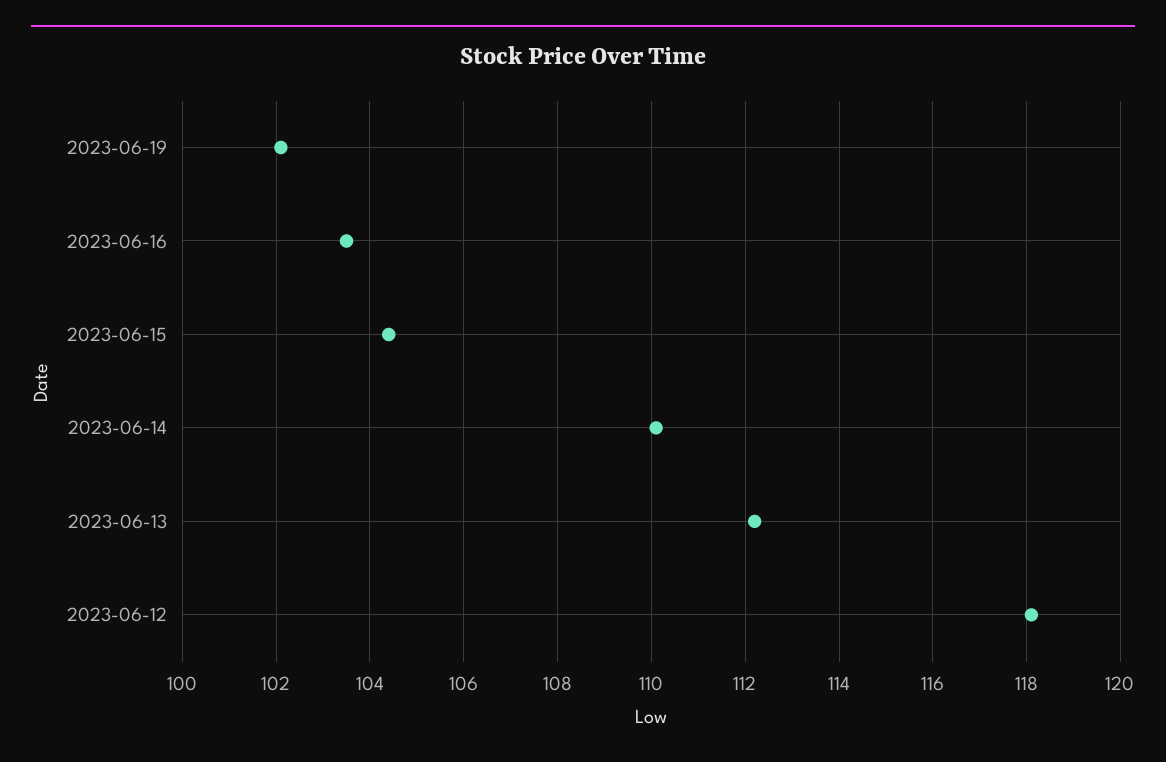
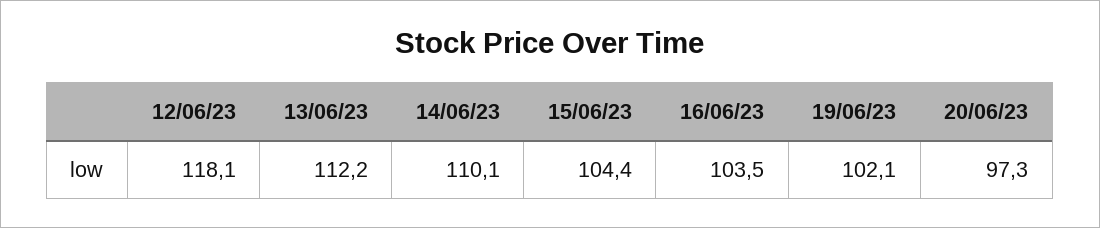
20/06/23: none -> 97.3

